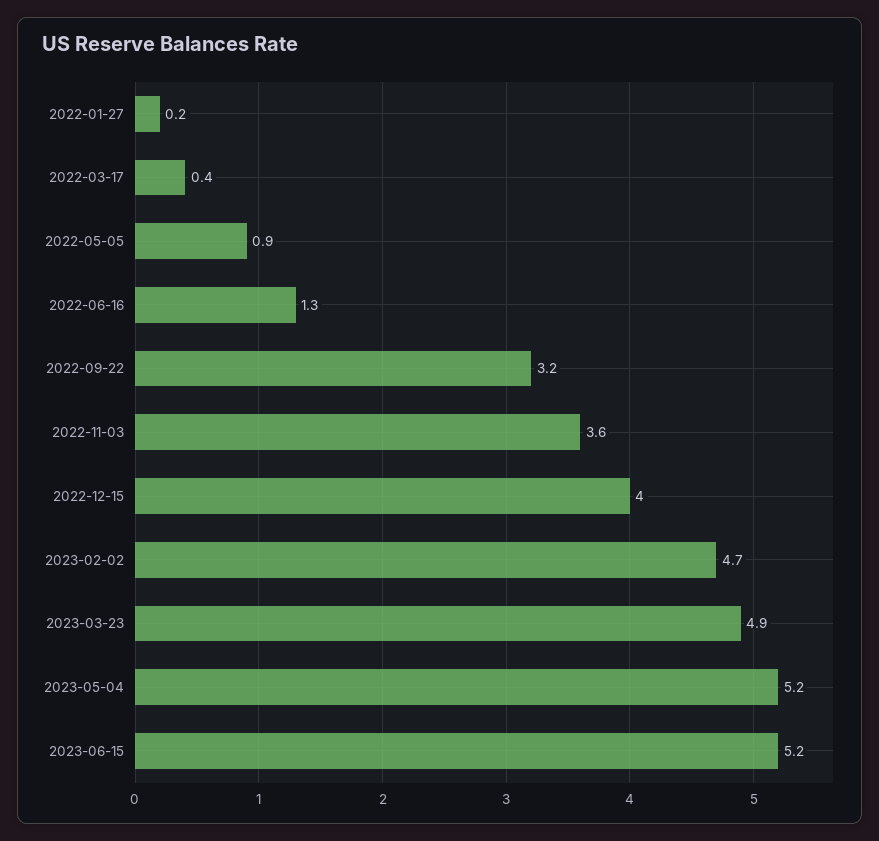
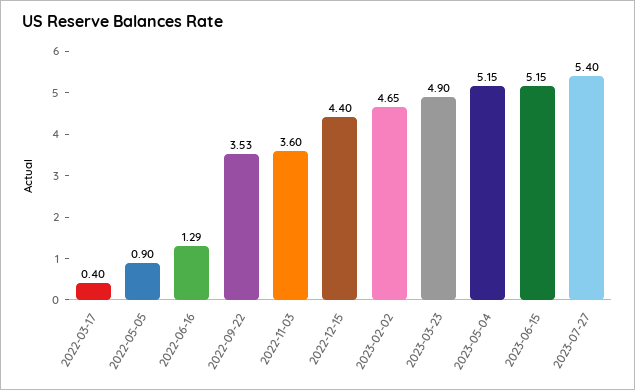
2022-01-27: 0.2 -> none
2022-09-22: 3.2 -> 3.53
2022-12-15: 4 -> 4.4
2023-07-27: none -> 5.4

